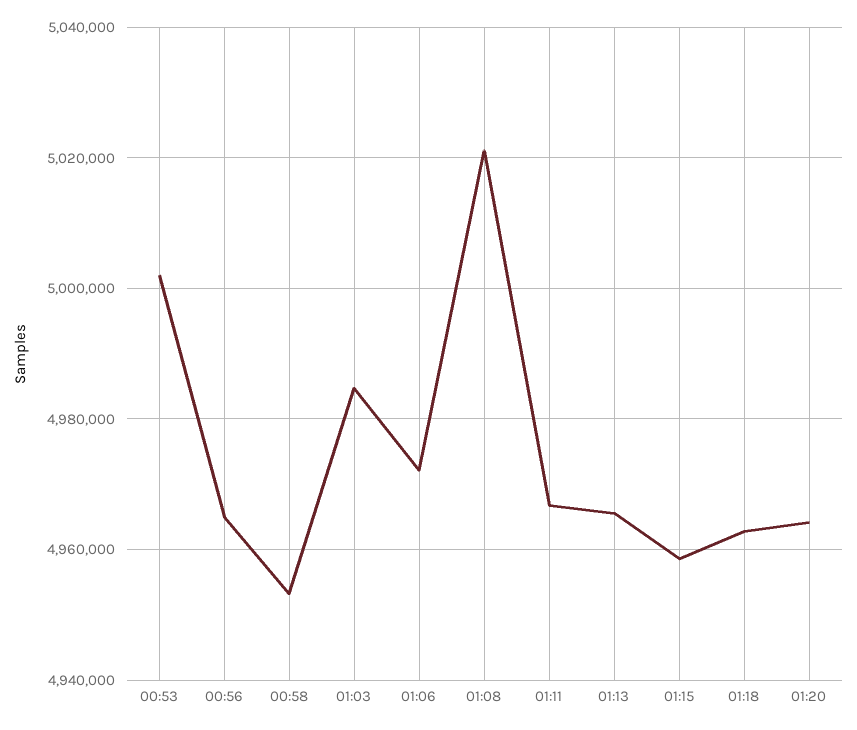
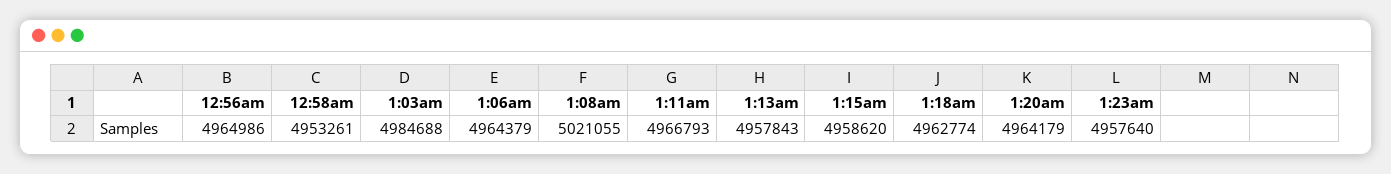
00:53: 5002000 -> none
01:06: 4972000 -> 4964379
01:13: 4966000 -> 4957843
1:23am: none -> 4957640

